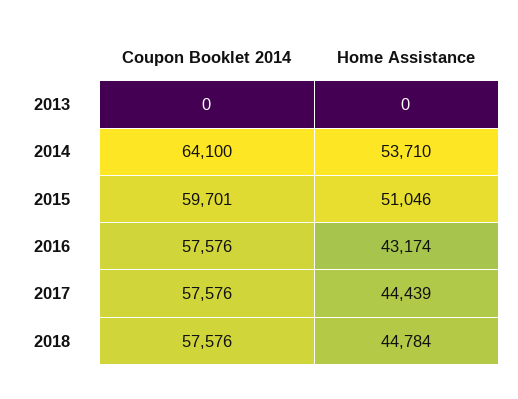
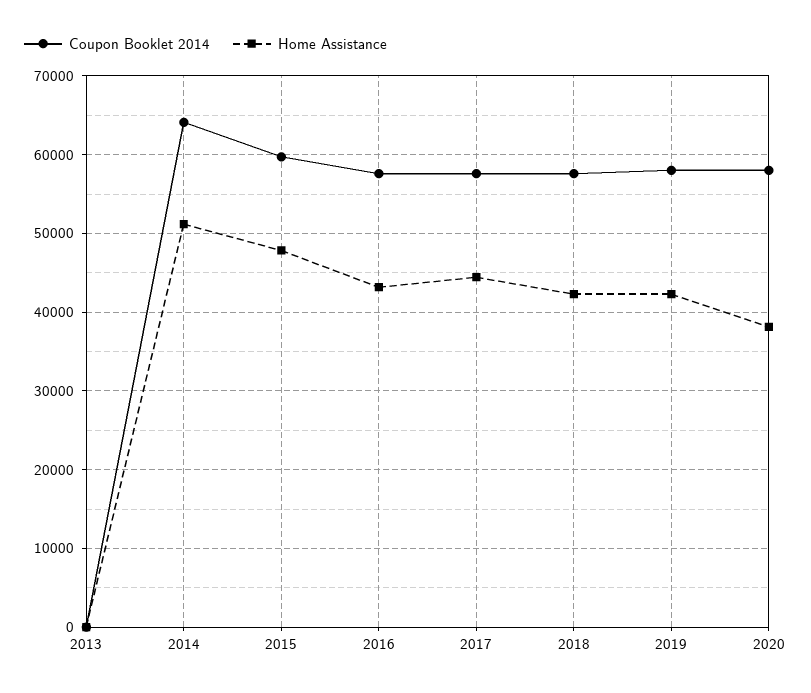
Home Assistance, 2014: 53710 -> 51000
Home Assistance, 2015: 51046 -> 48000
Home Assistance, 2018: 44784 -> 42000
Coupon Booklet 2014, 2019: none -> 58000
Home Assistance, 2019: none -> 42000
Coupon Booklet 2014, 2020: none -> 58000
Home Assistance, 2020: none -> 38000

